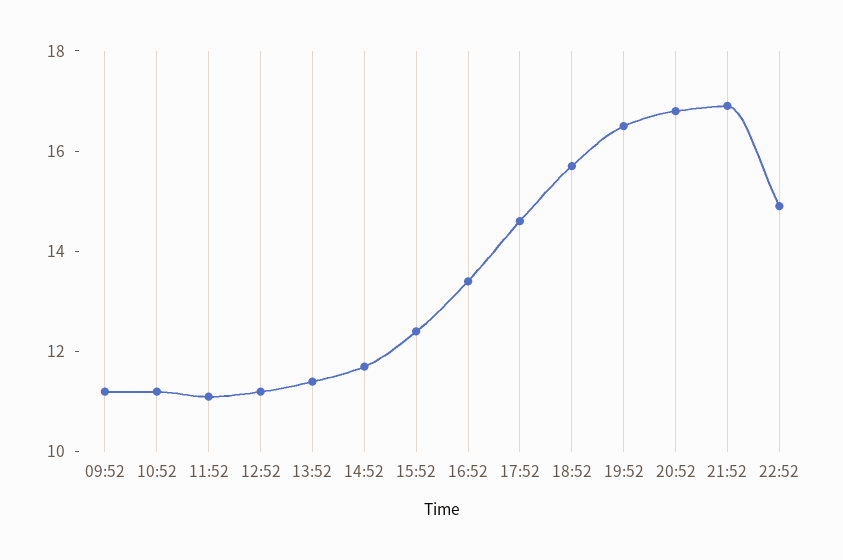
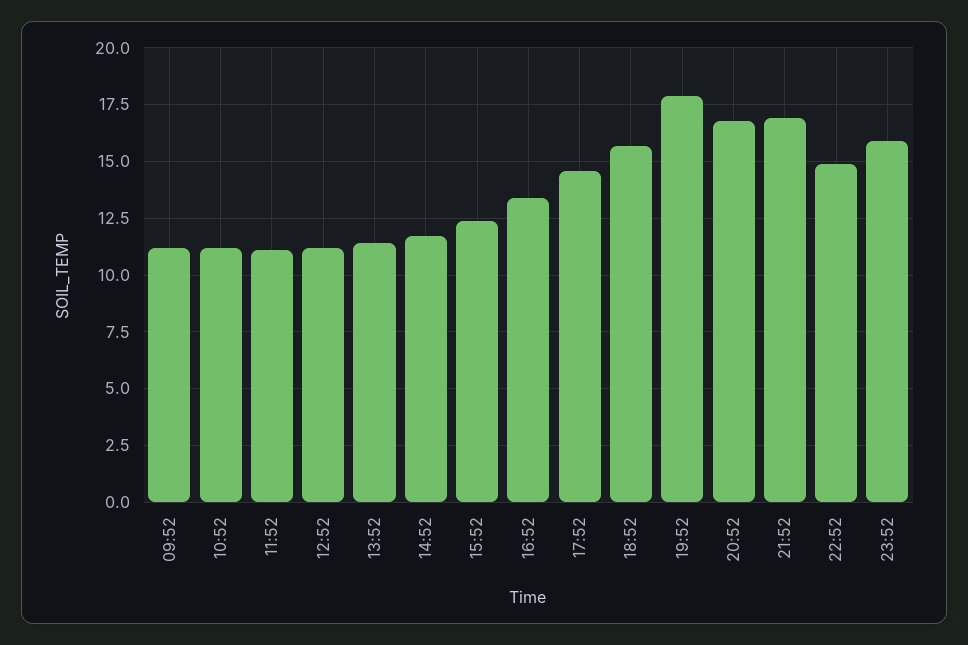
19:52: 16.5 -> 18
23:52: none -> 16

